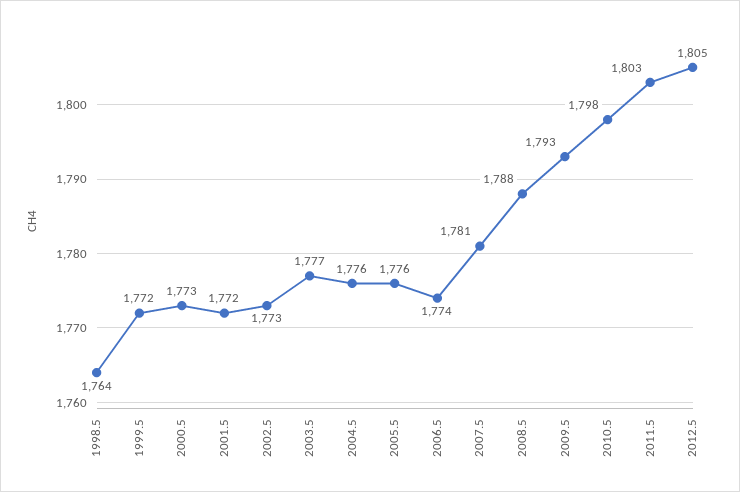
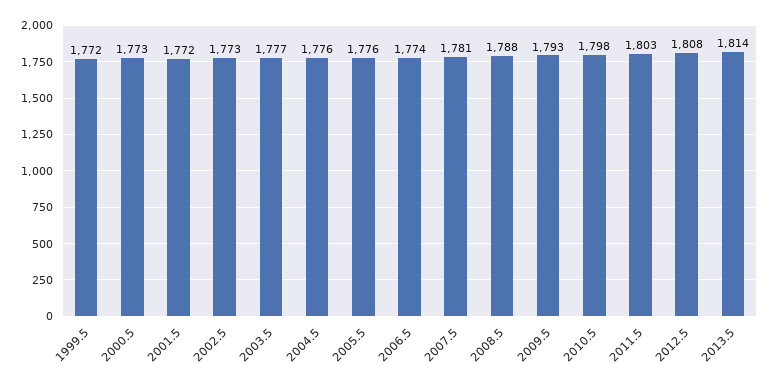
1998.5: 1764 -> none
2012.5: 1805 -> 1808
2013.5: none -> 1814

